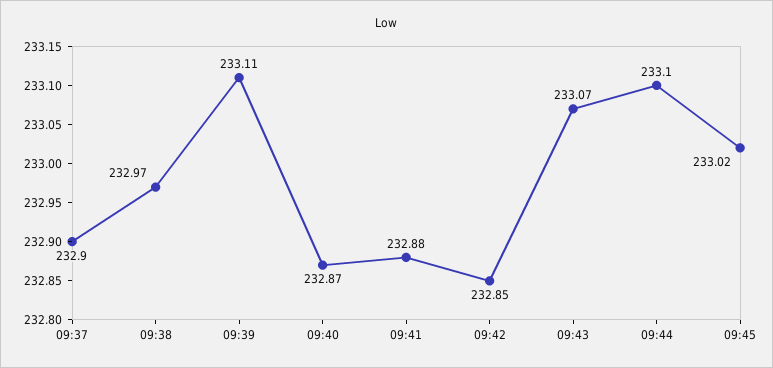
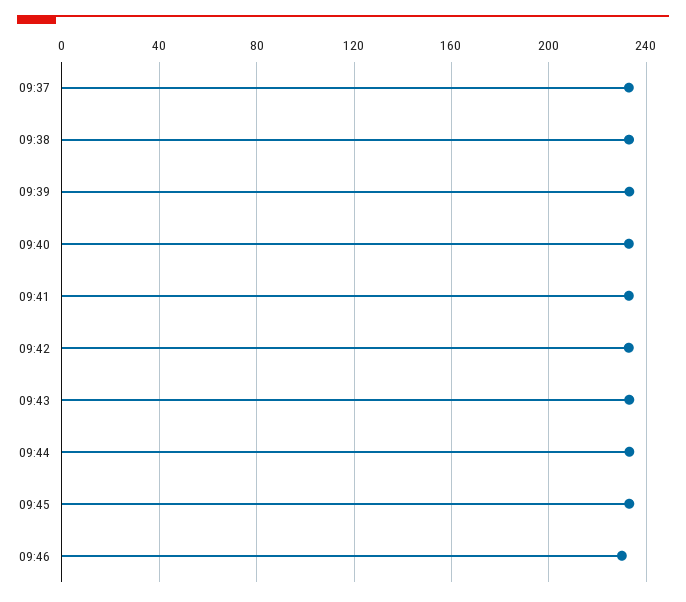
09:46: none -> 230

